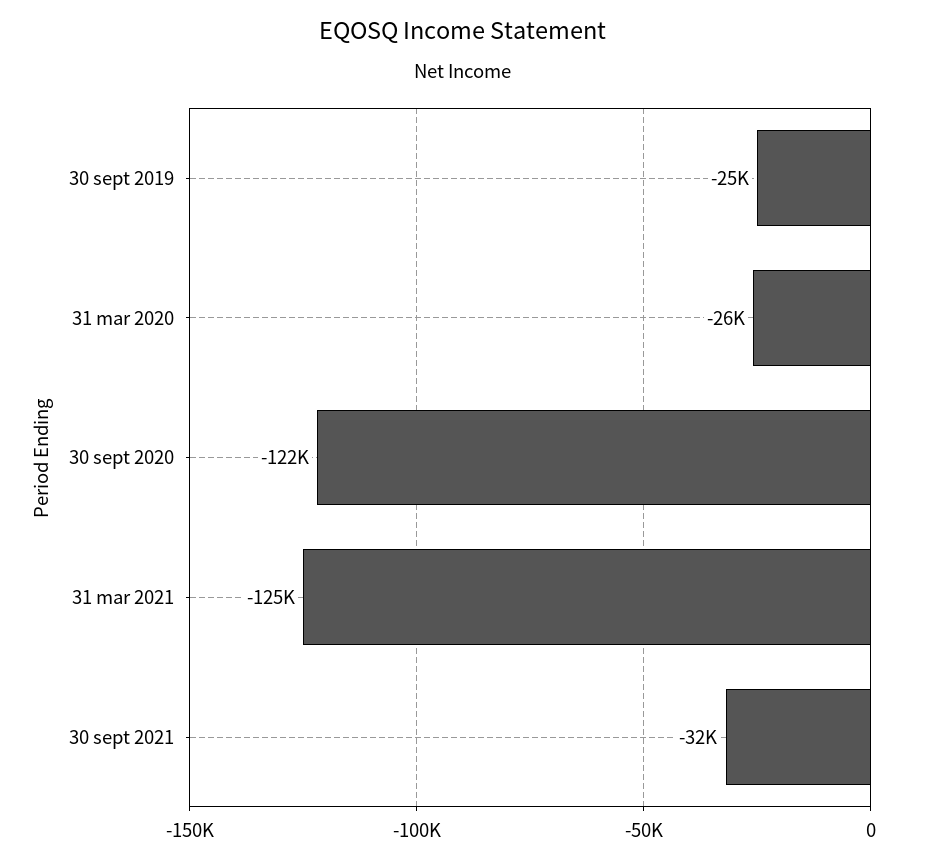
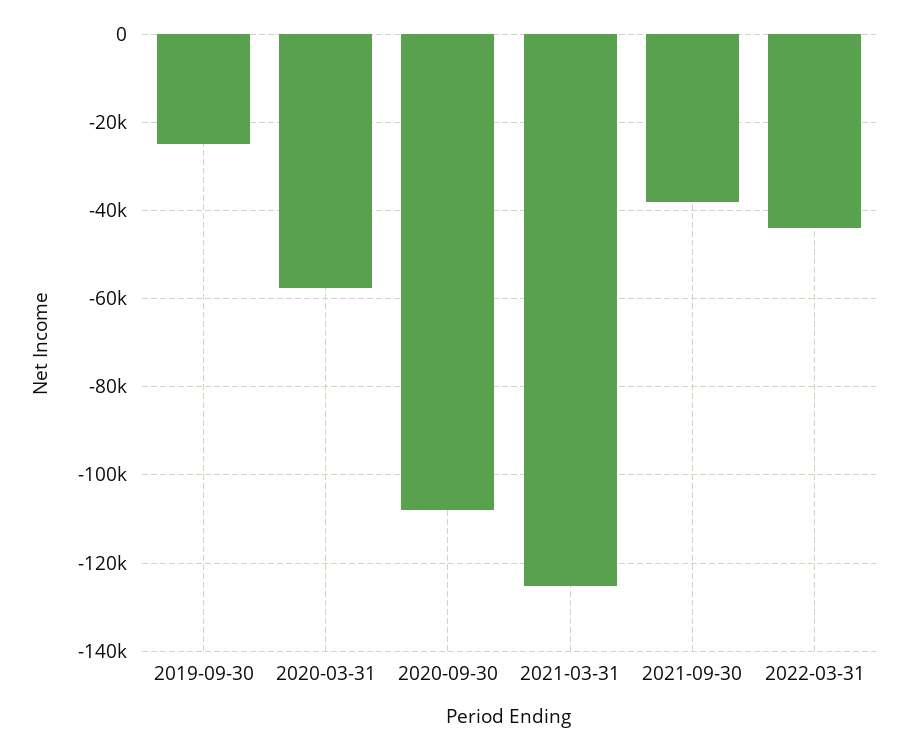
31 mar 2020: -26000 -> -58000
30 sept 2020: -122000 -> -108000
30 sept 2021: -32000 -> -38000
2022-03-31: none -> -44000

